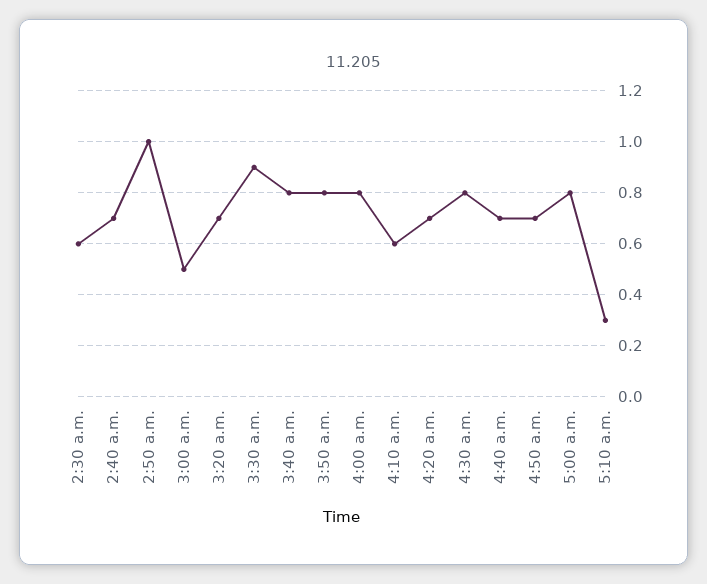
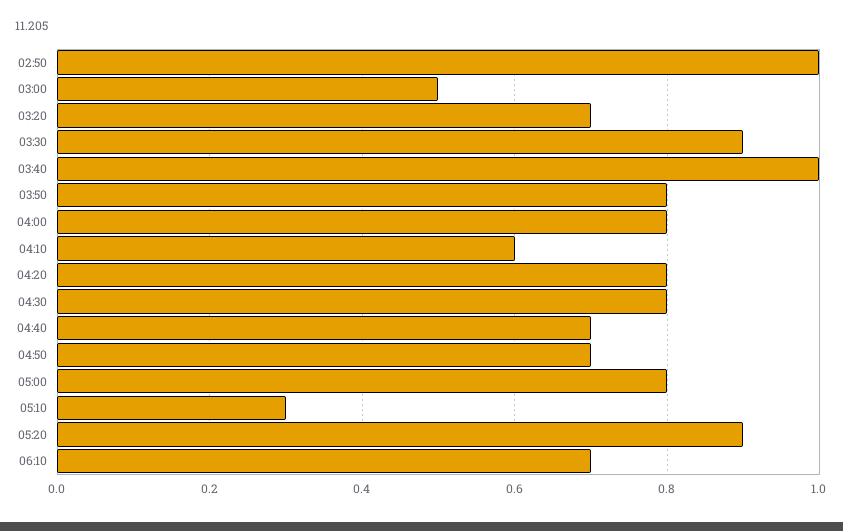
2:30 a.m.: 0.6 -> none
2:40 a.m.: 0.7 -> none
3:40 a.m.: 0.8 -> 1
4:20 a.m.: 0.7 -> 0.8
05:20: none -> 0.9
06:10: none -> 0.7

